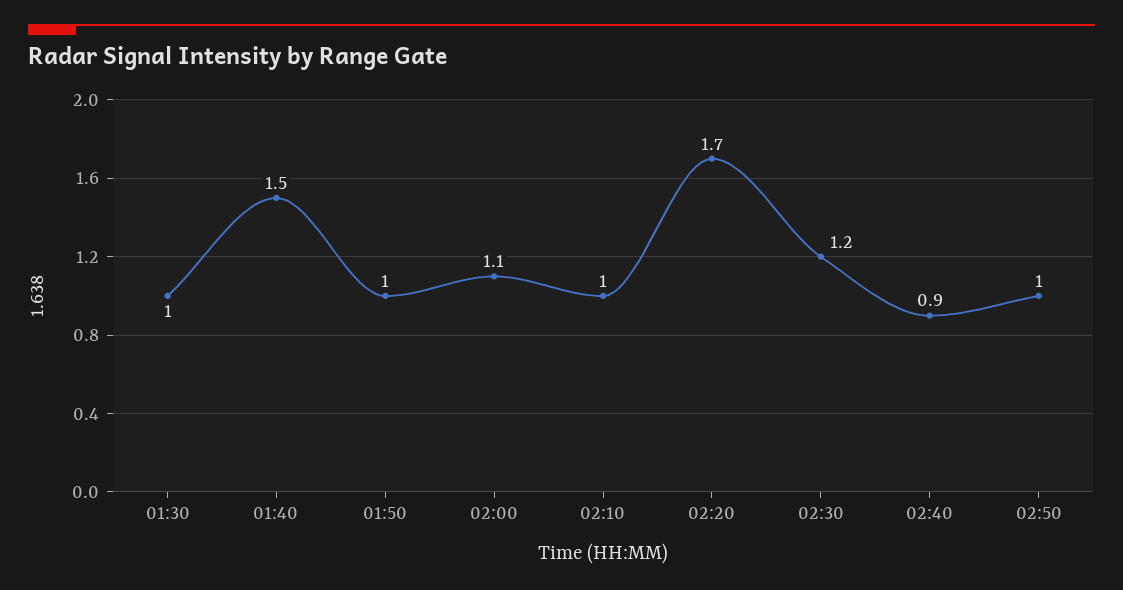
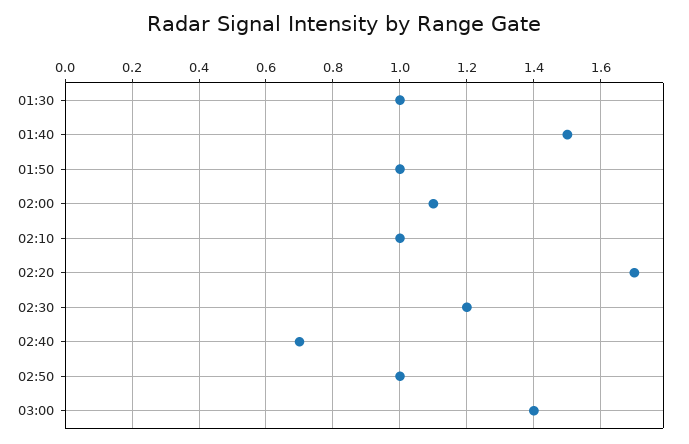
02:40: 0.9 -> 0.7
03:00: none -> 1.4

